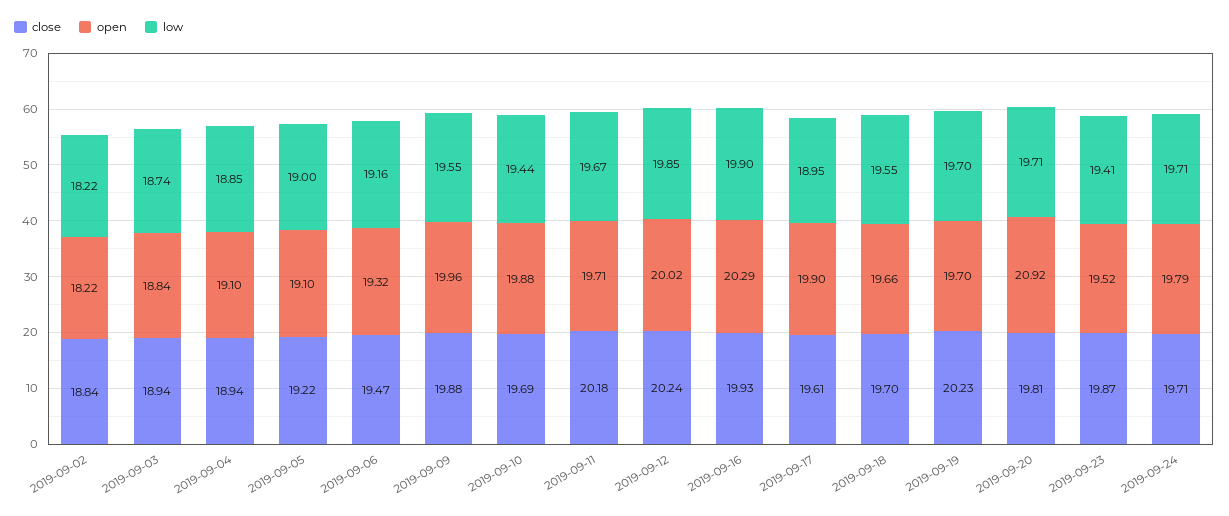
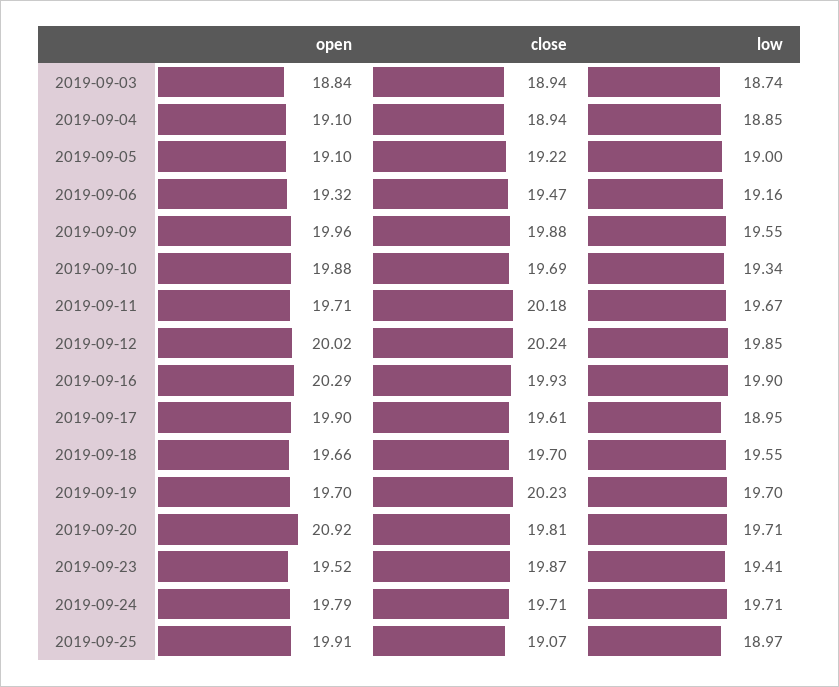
close, 2019-09-02: 18.84 -> none
open, 2019-09-02: 18.22 -> none
low, 2019-09-02: 18.22 -> none
low, 2019-09-10: 19.44 -> 19.34
open, 2019-09-25: none -> 19.91
close, 2019-09-25: none -> 19.07
low, 2019-09-25: none -> 18.97

